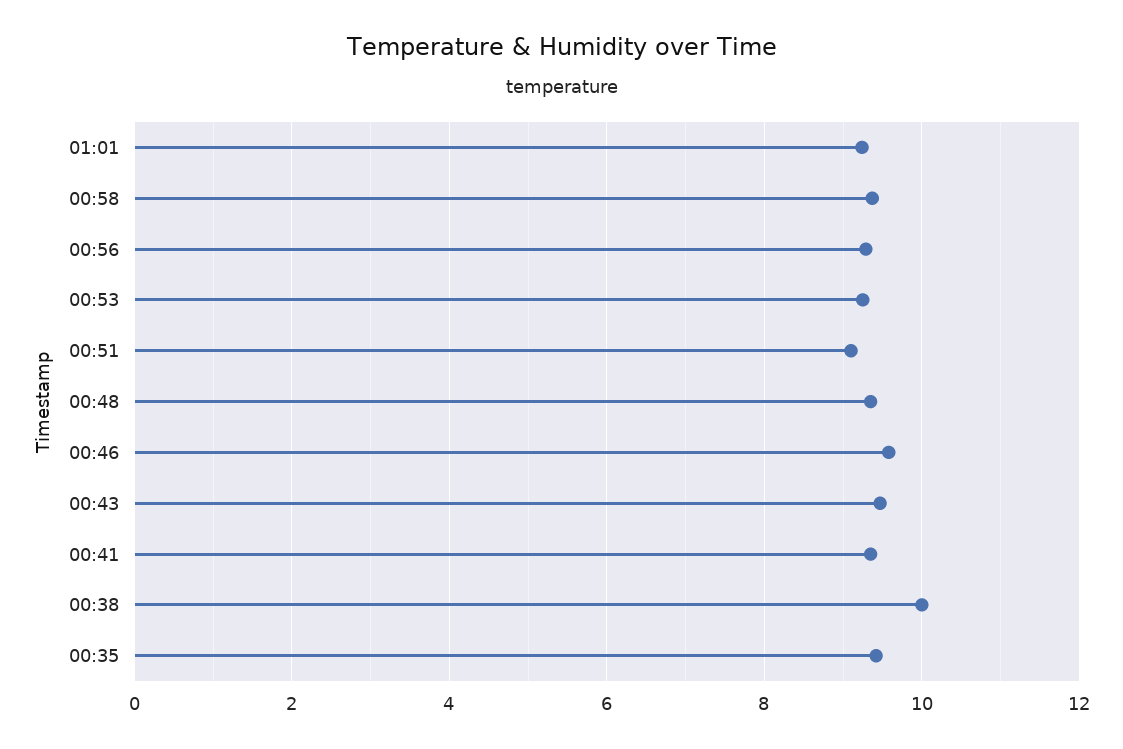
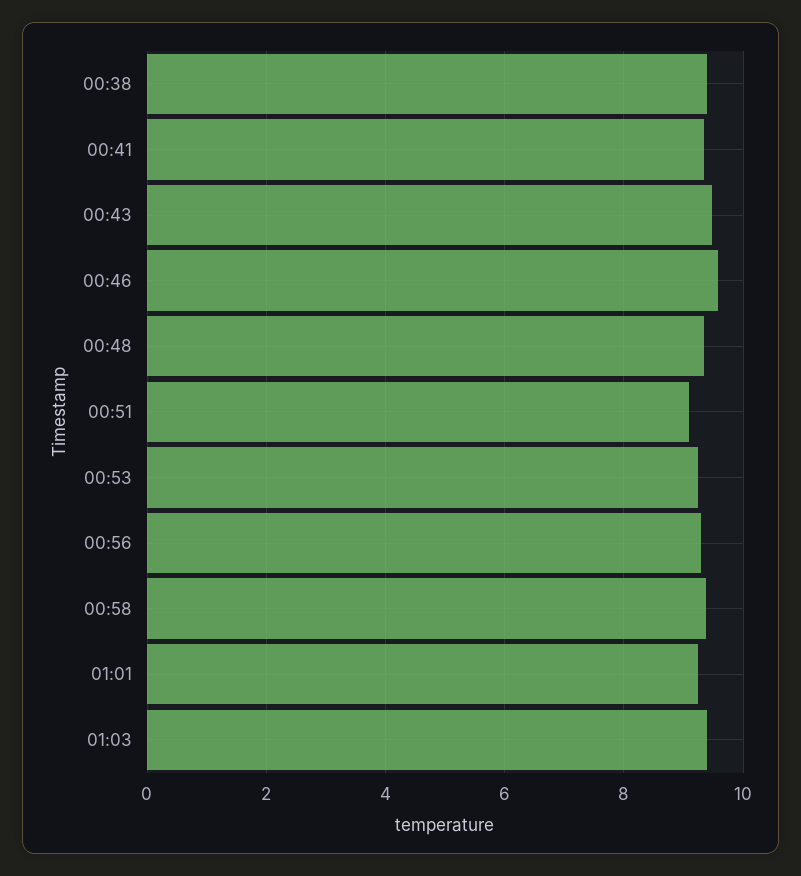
00:38: 10 -> 9.4
00:35: 9.4 -> none
01:03: none -> 9.4

